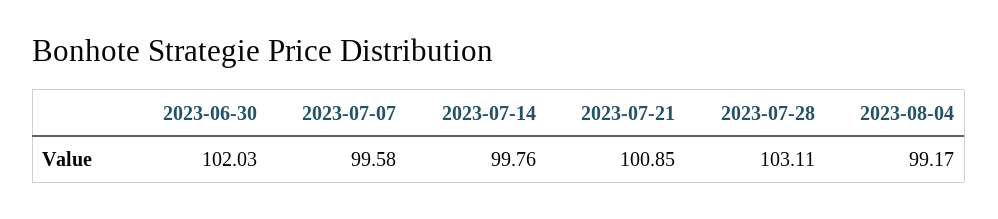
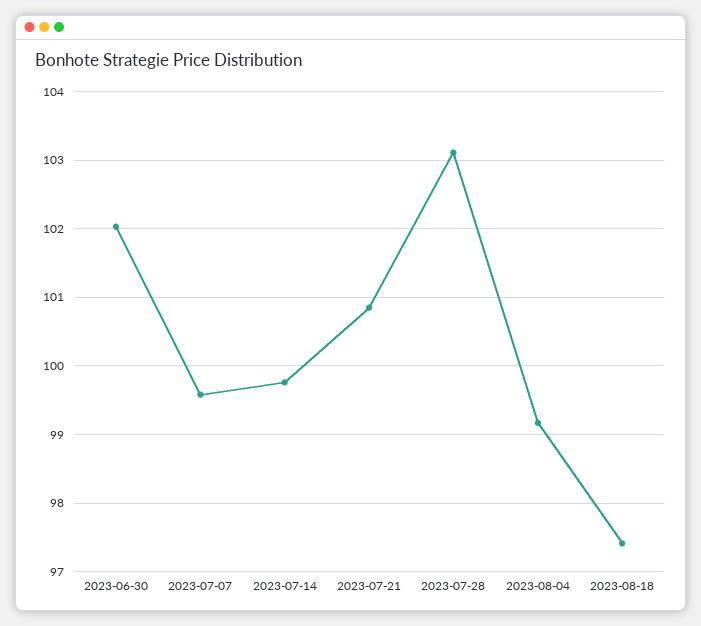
2023-08-18: none -> 97.4

